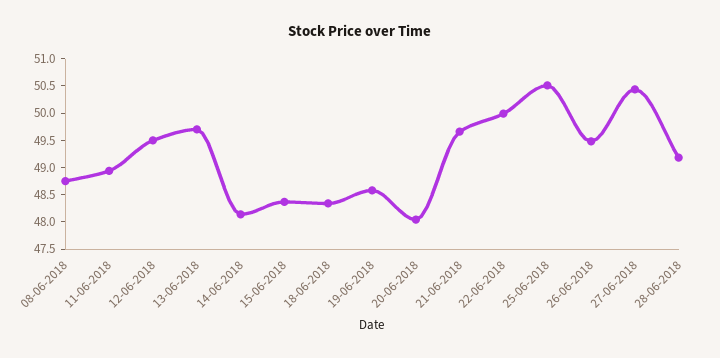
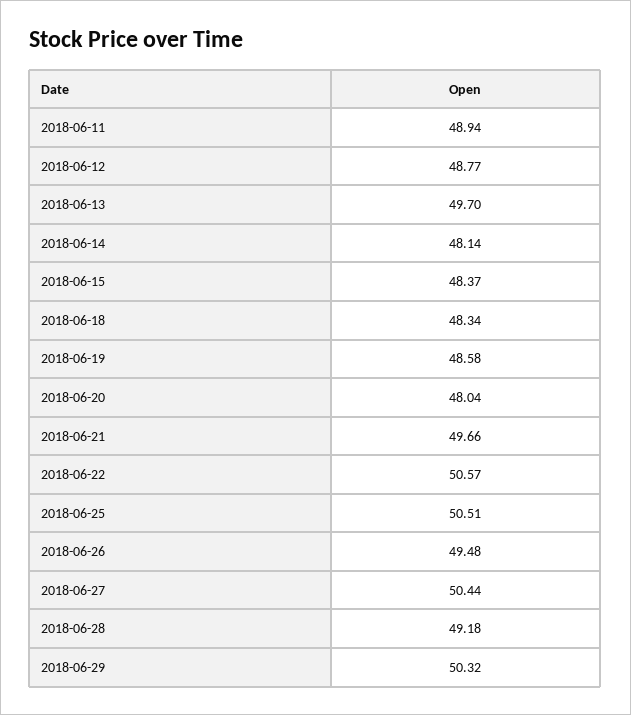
08-06-2018: 48.75 -> none
12-06-2018: 49.5 -> 48.77
22-06-2018: 50 -> 50.57
2018-06-29: none -> 50.32

